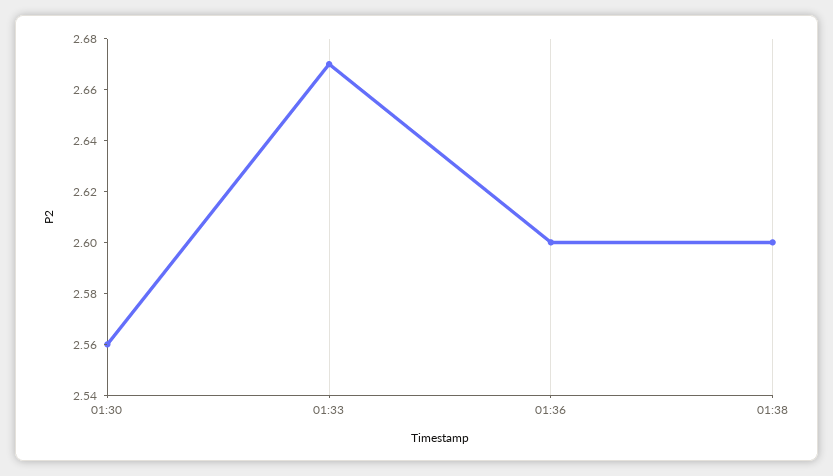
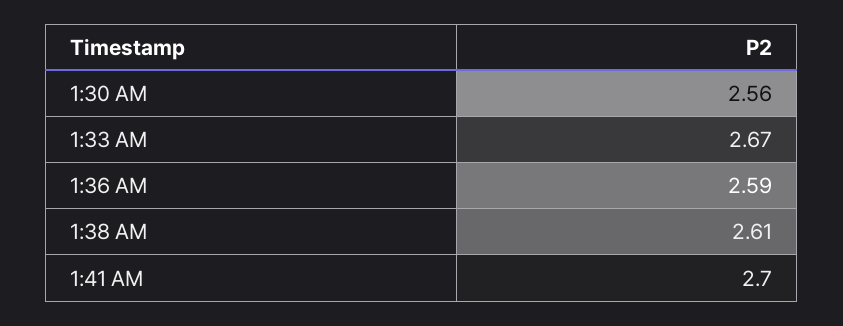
01:36: 2.6 -> 2.59
01:38: 2.6 -> 2.61
1:41 AM: none -> 2.7

